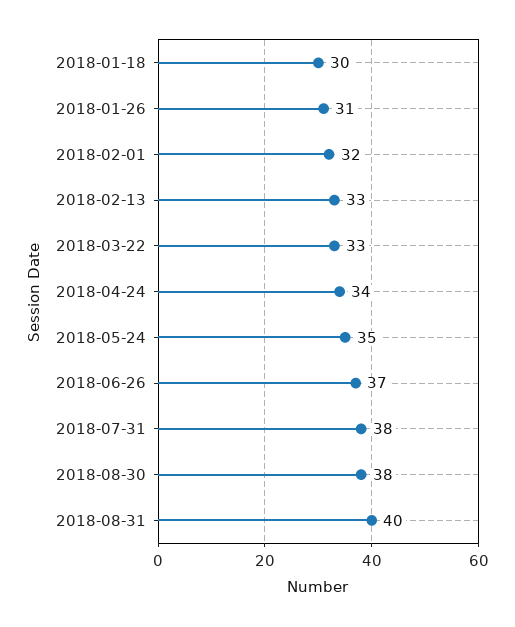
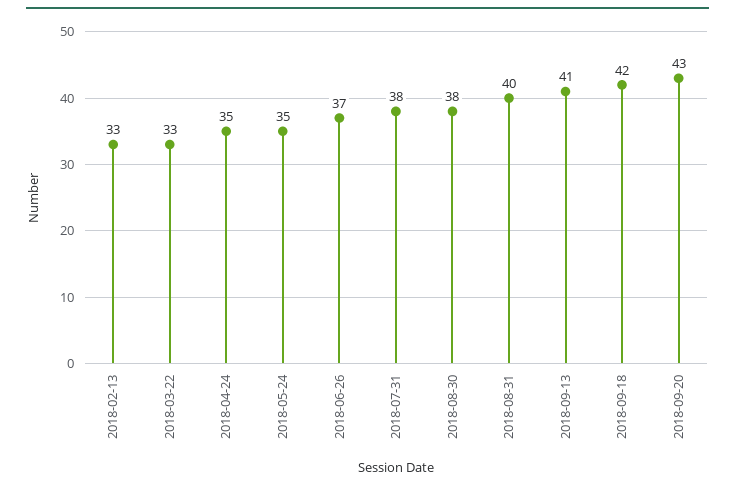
2018-01-18: 30 -> none
2018-01-26: 31 -> none
2018-02-01: 32 -> none
2018-04-24: 34 -> 35
2018-09-13: none -> 41
2018-09-18: none -> 42
2018-09-20: none -> 43

